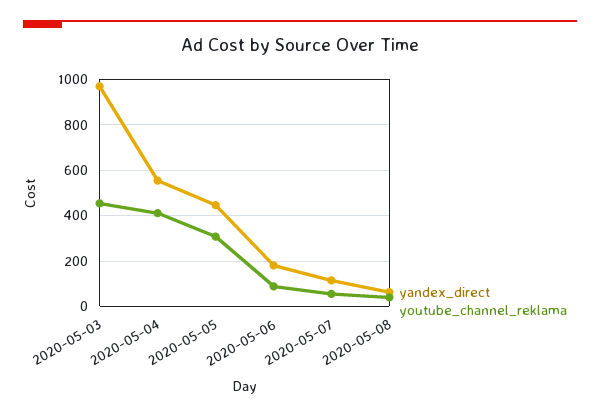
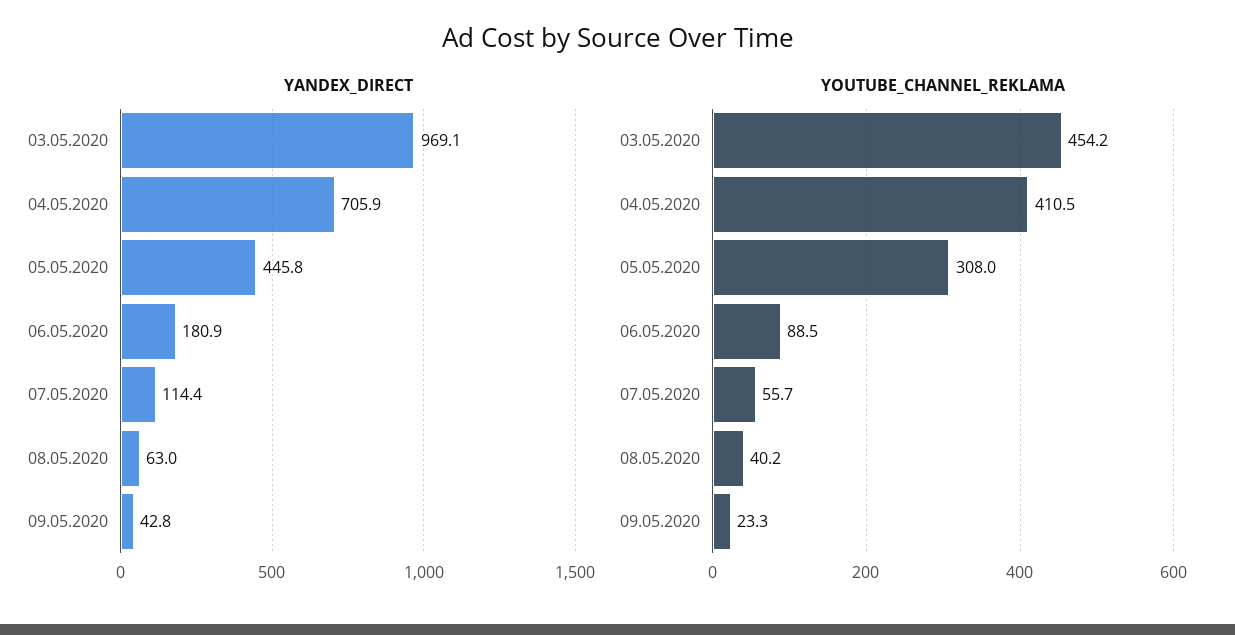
yandex_direct, 2020-05-04: 550 -> 705.9
yandex_direct, 09.05.2020: none -> 42.8
youtube_channel_reklama, 09.05.2020: none -> 23.3

